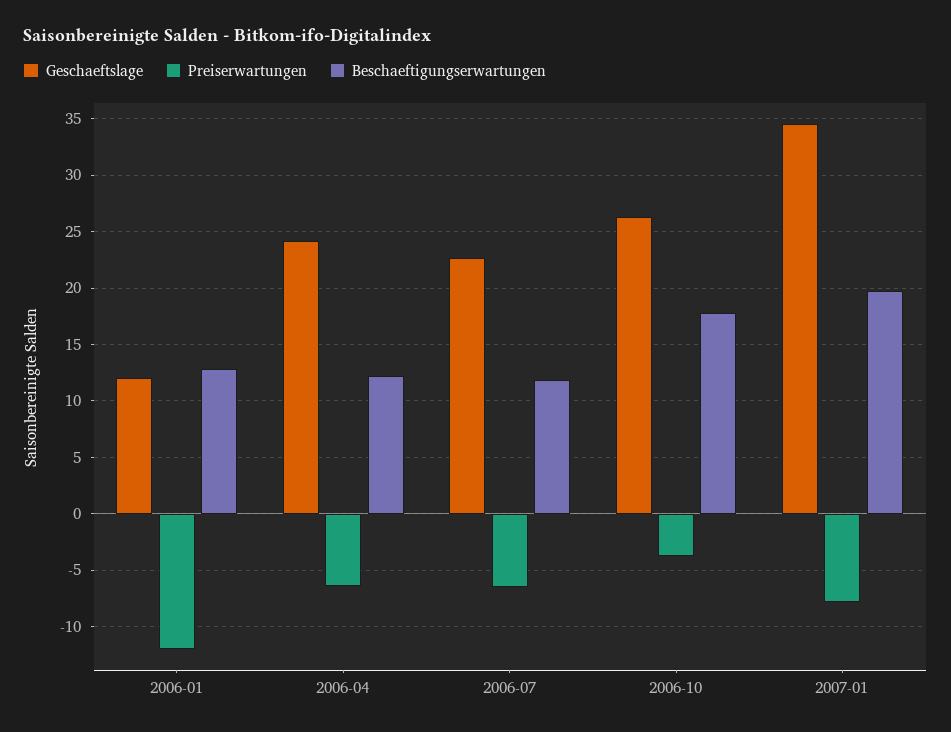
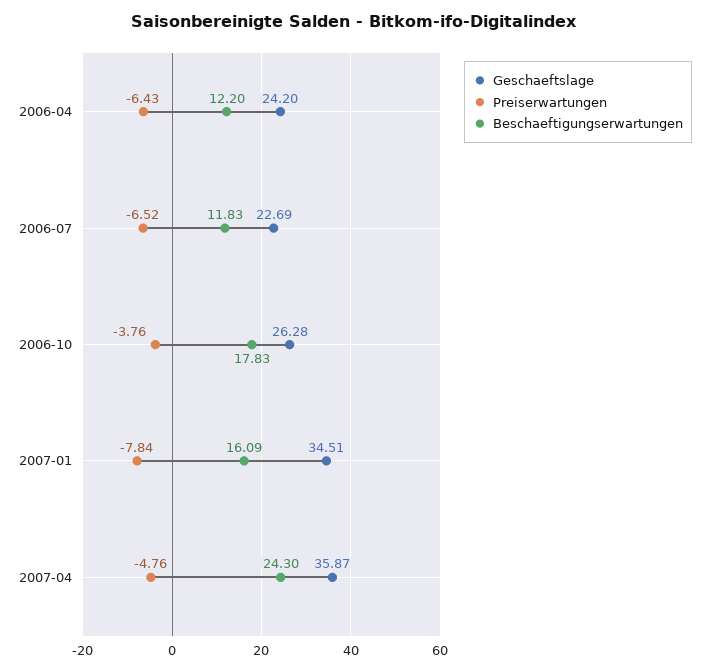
Geschaeftslage, 2006-01: 12 -> none
Preiserwartungen, 2006-01: -12 -> none
Beschaeftigungserwartungen, 2006-01: 13 -> none
Beschaeftigungserwartungen, 2007-01: 20 -> 16.09
Geschaeftslage, 2007-04: none -> 35.87
Preiserwartungen, 2007-04: none -> -4.76
Beschaeftigungserwartungen, 2007-04: none -> 24.3

